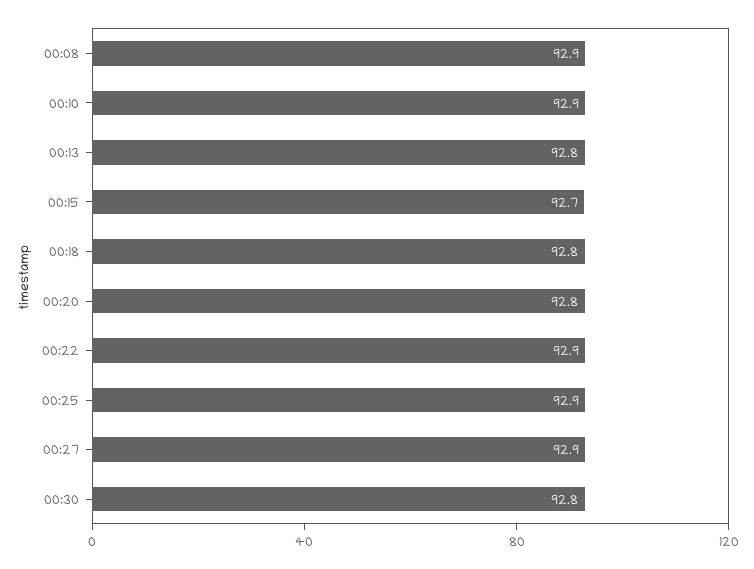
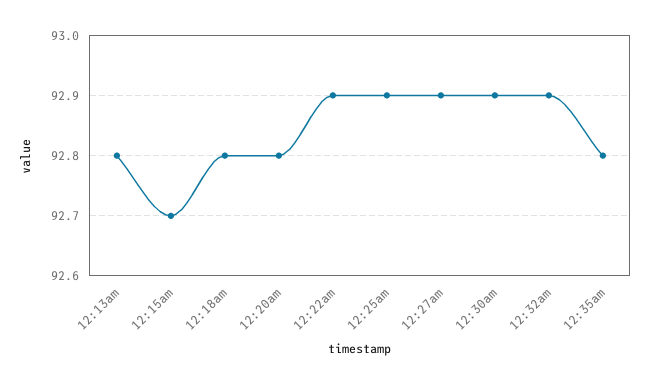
00:08: 92.9 -> none
00:10: 92.9 -> none
00:30: 92.8 -> 92.9
12:32am: none -> 92.9
12:35am: none -> 92.8

